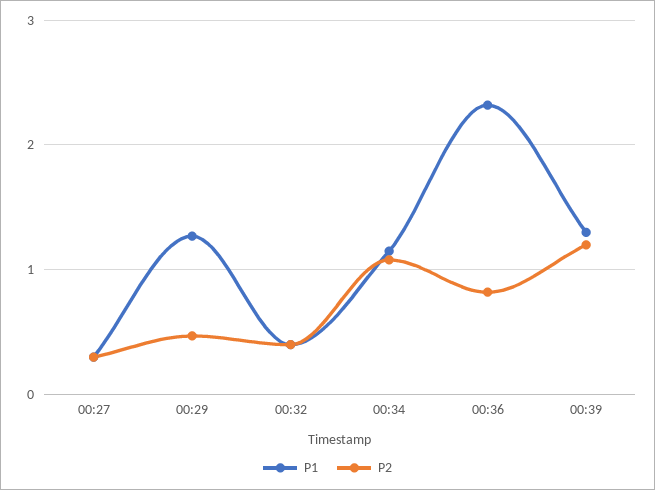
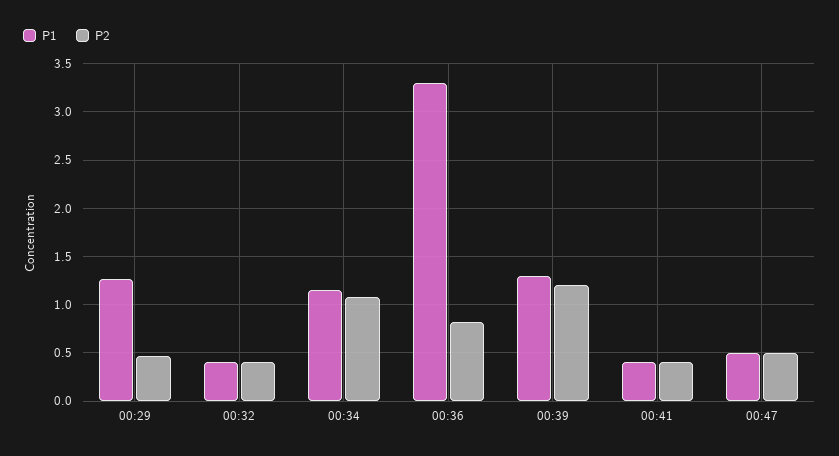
P1, 00:27: 0.3 -> none
P2, 00:27: 0.3 -> none
P1, 00:36: 2.3 -> 3.3
P1, 00:41: none -> 0.4
P2, 00:41: none -> 0.4
P1, 00:47: none -> 0.5
P2, 00:47: none -> 0.5

